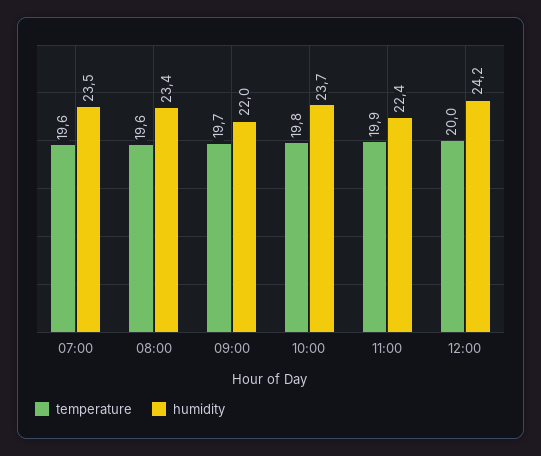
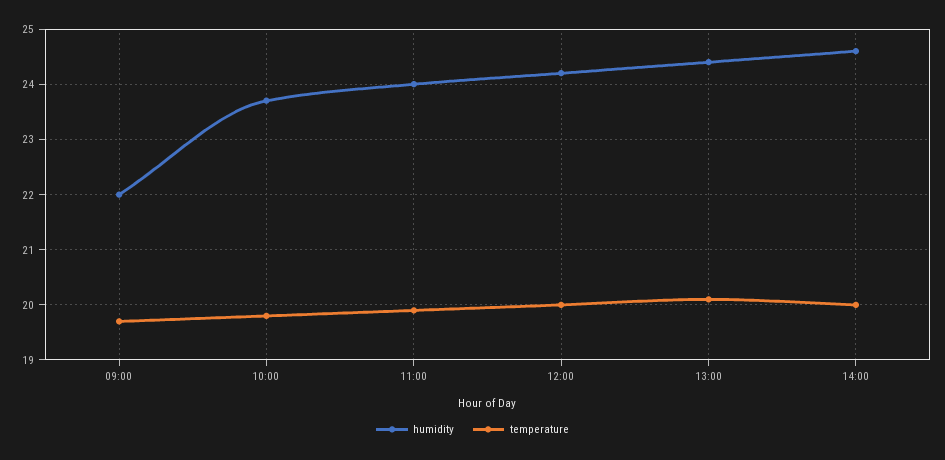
temperature, 07:00: 19.6 -> none
humidity, 07:00: 23.5 -> none
temperature, 08:00: 19.6 -> none
humidity, 08:00: 23.4 -> none
humidity, 11:00: 22.4 -> 24
humidity, 13:00: none -> 24.5
temperature, 13:00: none -> 20
humidity, 14:00: none -> 24.5
temperature, 14:00: none -> 20

